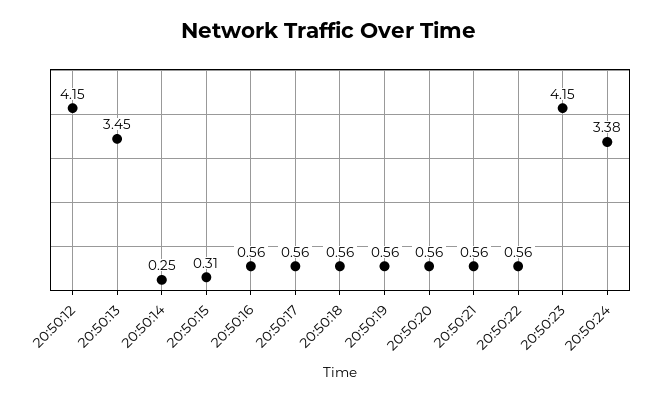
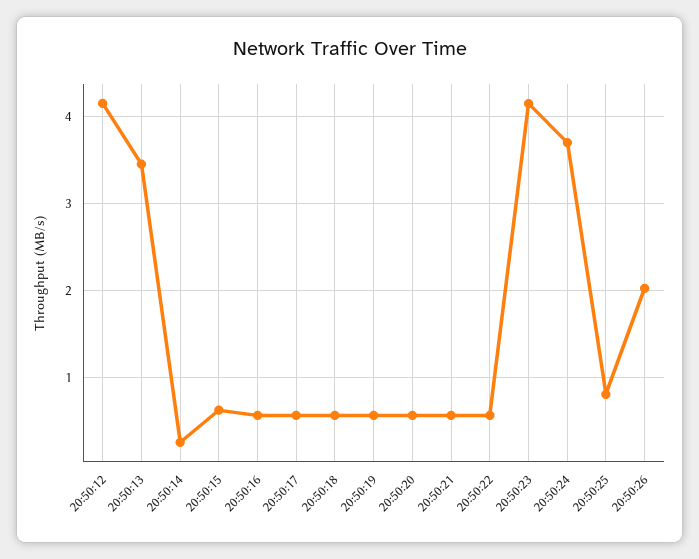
20:50:15: 0.31 -> 0.6
20:50:24: 3.38 -> 3.7
20:50:25: none -> 0.8
20:50:26: none -> 2

